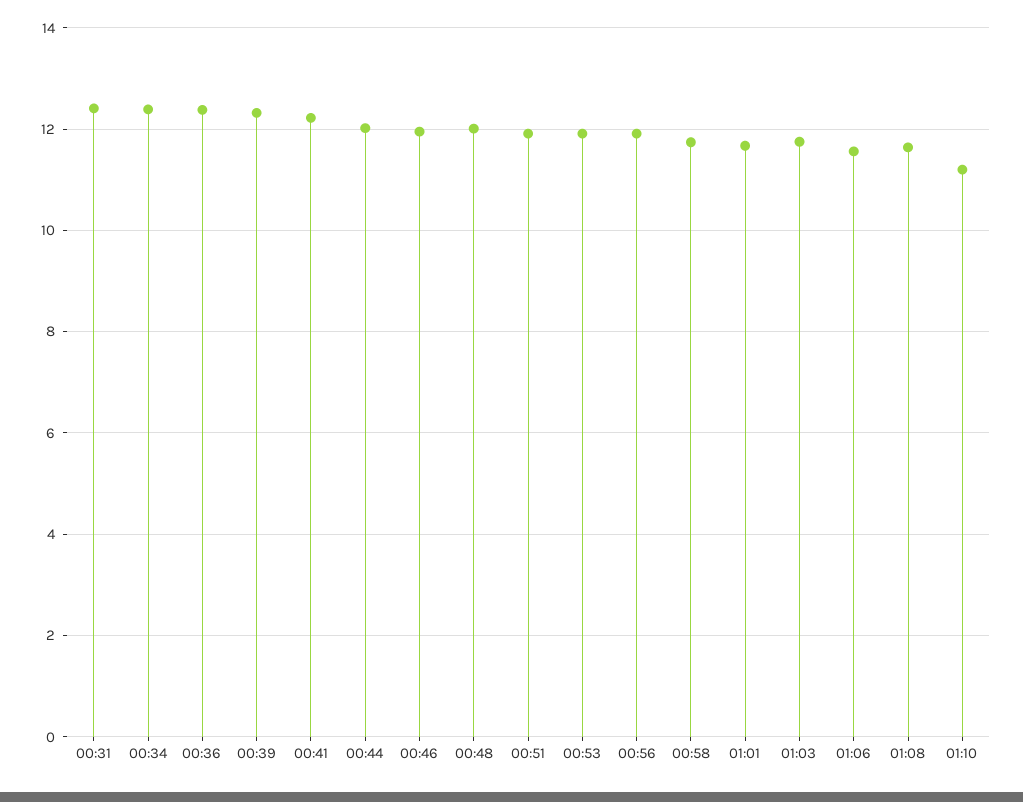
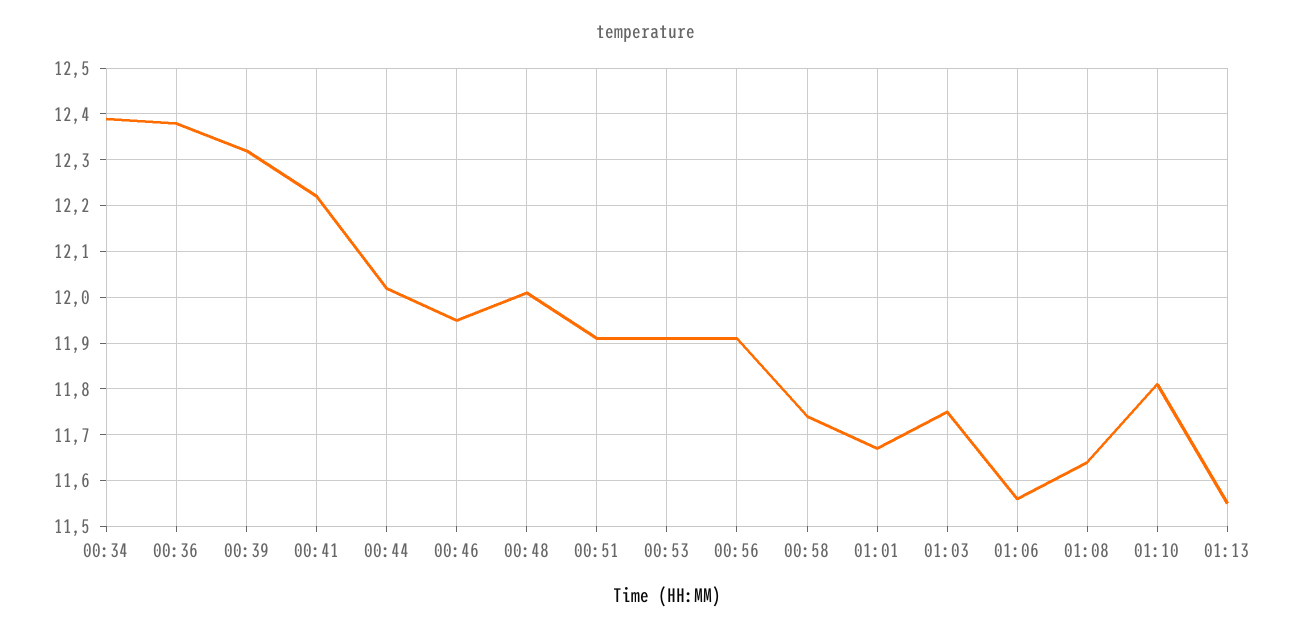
00:31: 12.4 -> none
01:10: 11.2 -> 11.8
01:13: none -> 11.55

